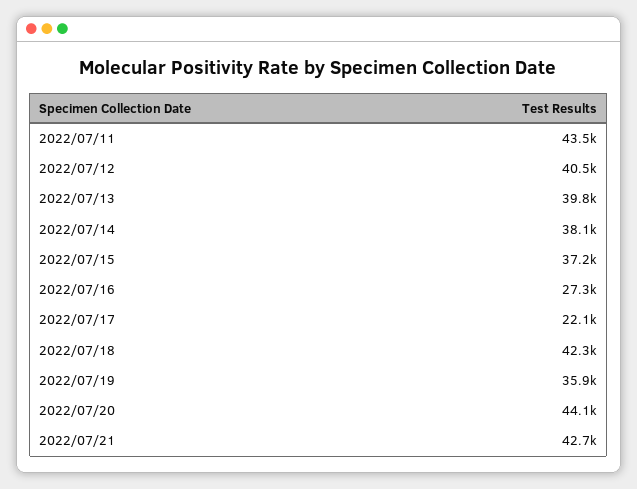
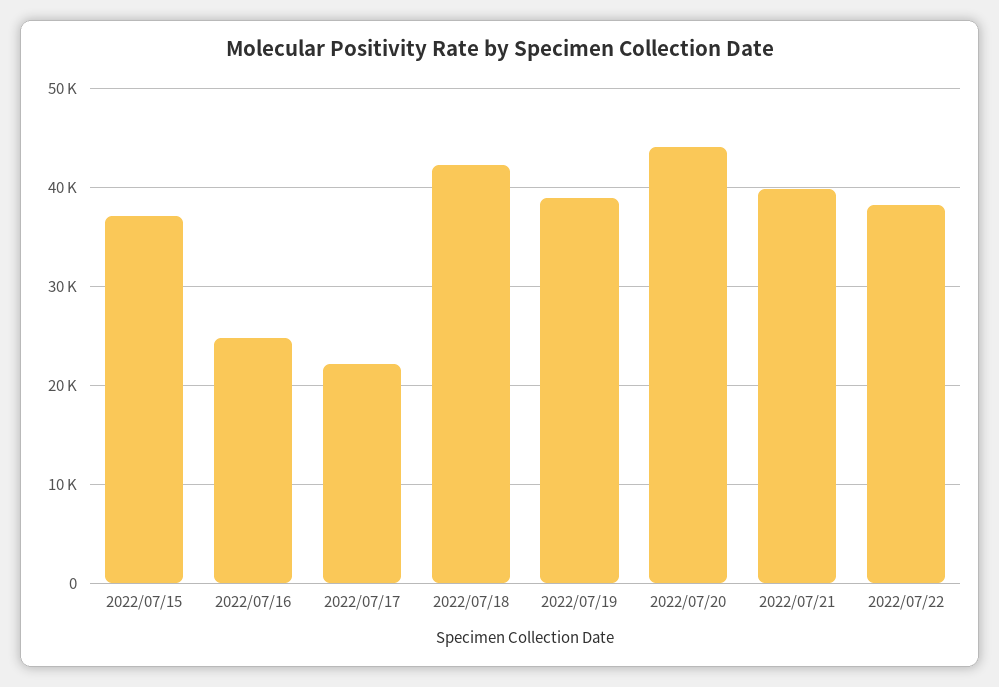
2022/07/11: 43500 -> none
2022/07/12: 40500 -> none
2022/07/13: 39800 -> none
2022/07/14: 38100 -> none
2022/07/16: 27300 -> 25000
2022/07/19: 35900 -> 39000
2022/07/21: 42700 -> 40000
2022/07/22: none -> 38000

